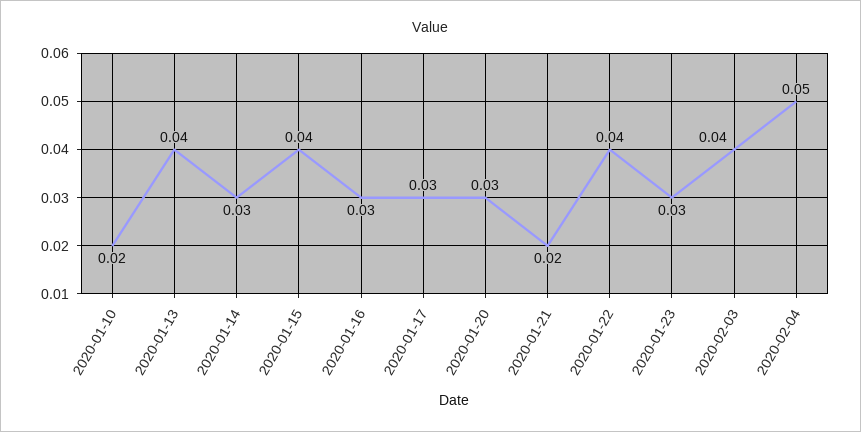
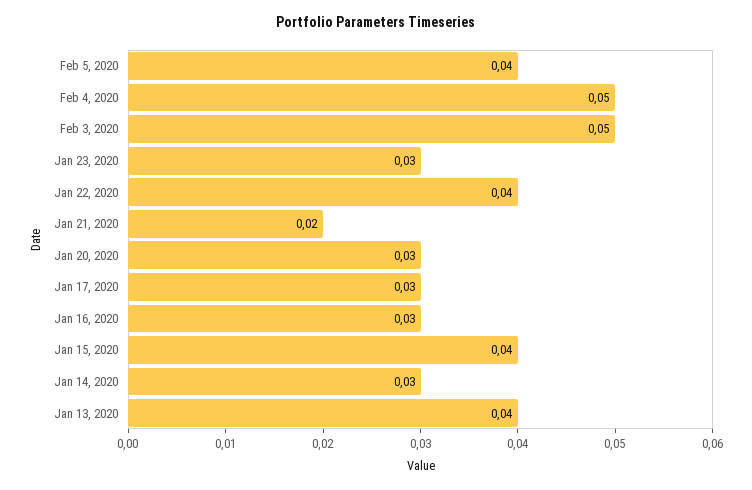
2020-01-10: 0.02 -> none
2020-02-03: 0.04 -> 0.05
Feb 5, 2020: none -> 0.04

